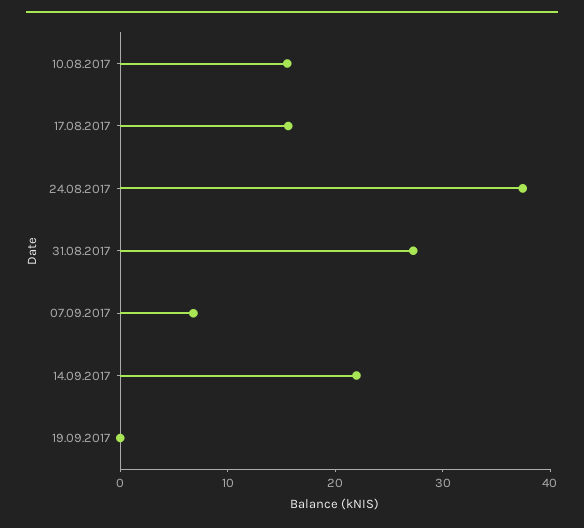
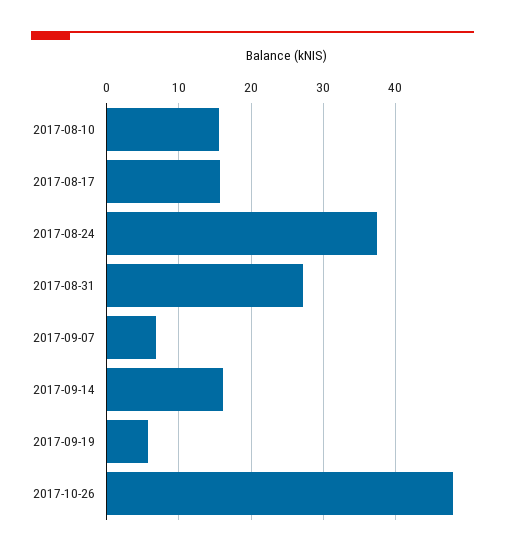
14.09.2017: 22 -> 16
19.09.2017: 0 -> 6
2017-10-26: none -> 48

